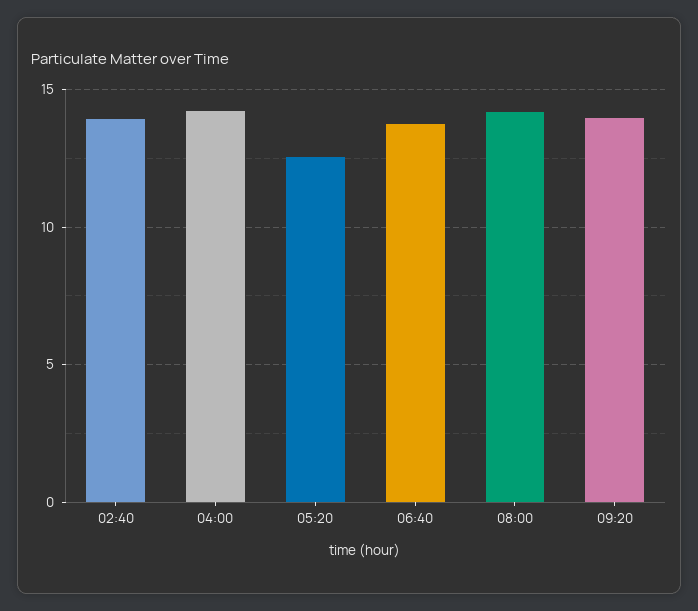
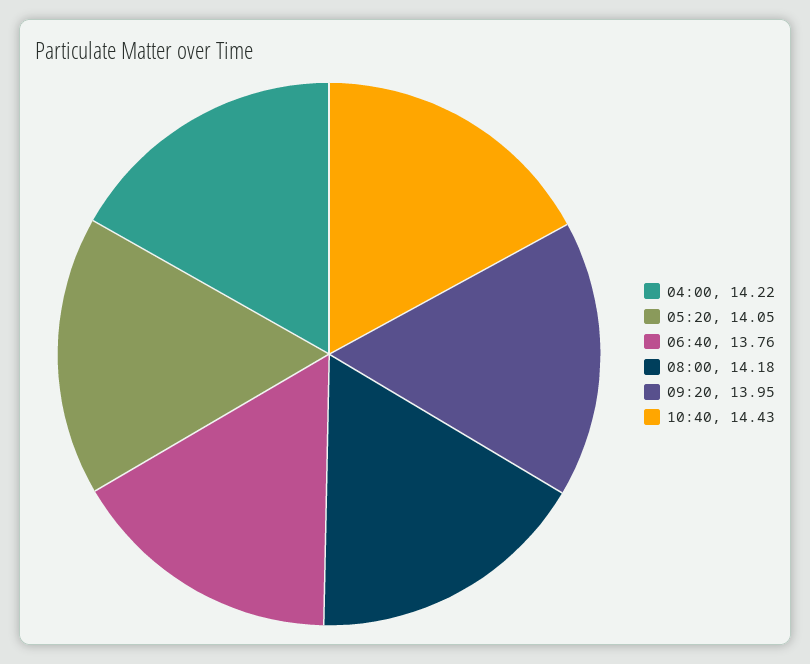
02:40: 14 -> none
05:20: 12.5 -> 14.05
10:40: none -> 14.43

